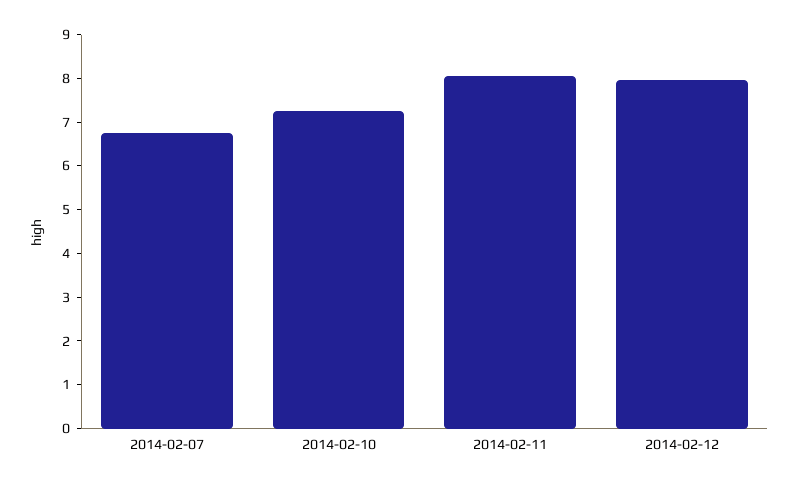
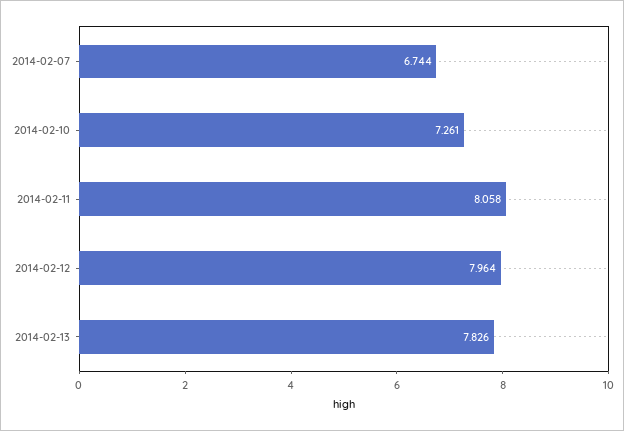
2014-02-13: none -> 7.826

